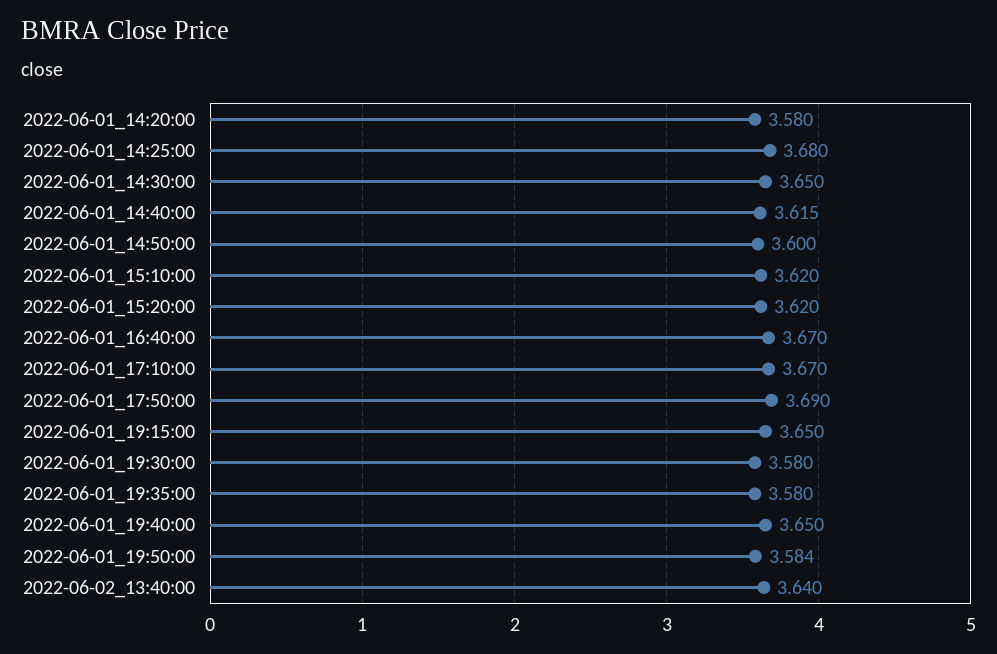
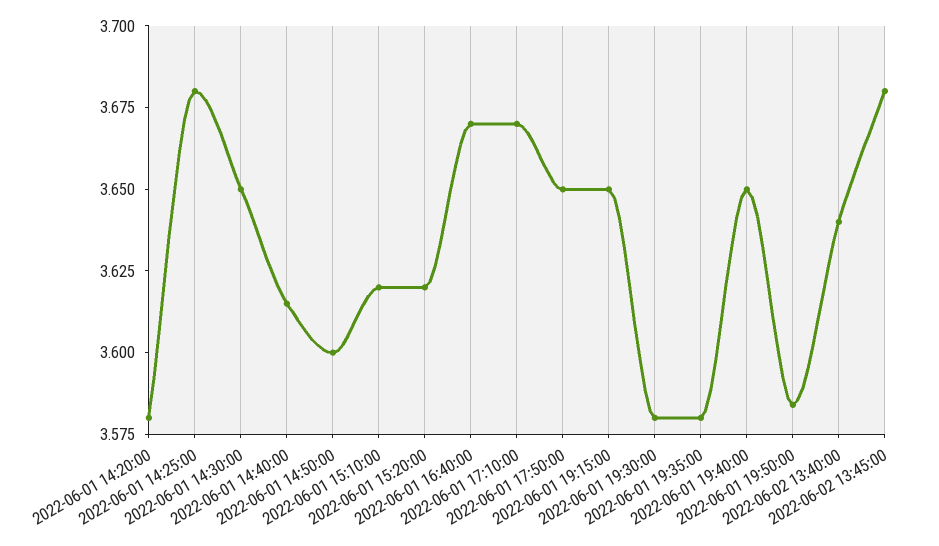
2022-06-01_17:50:00: 3.69 -> 3.65
2022-06-02 13:45:00: none -> 3.68

